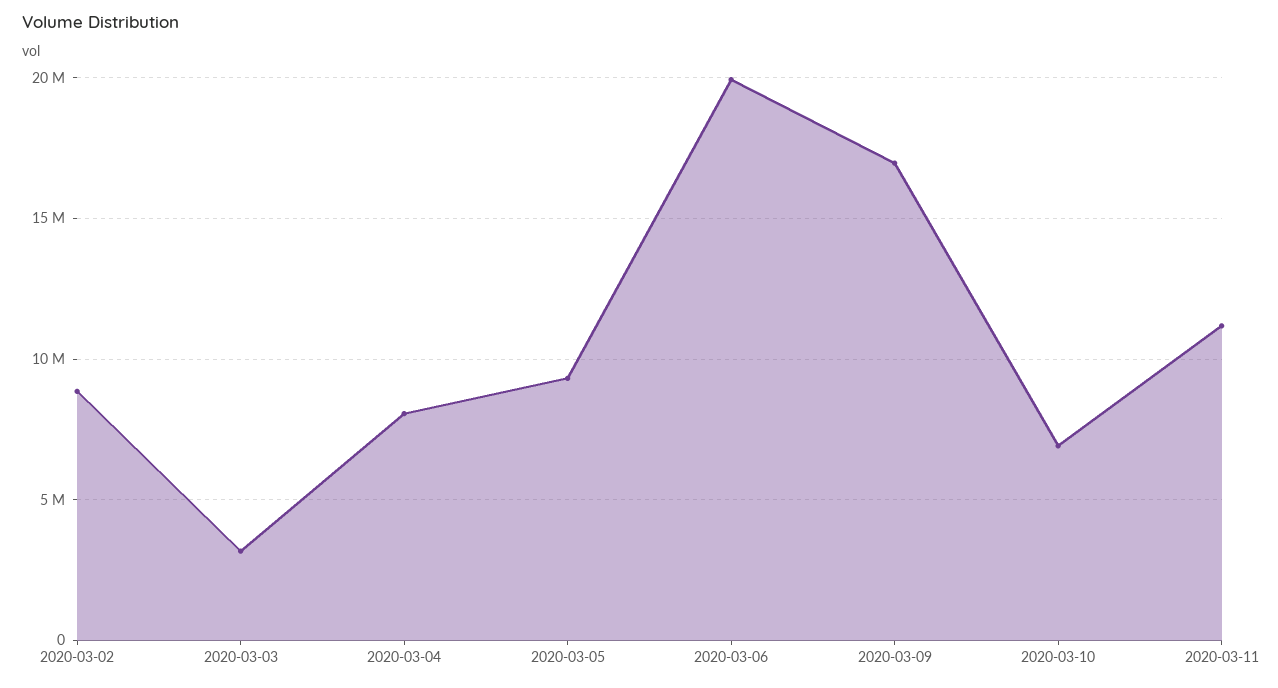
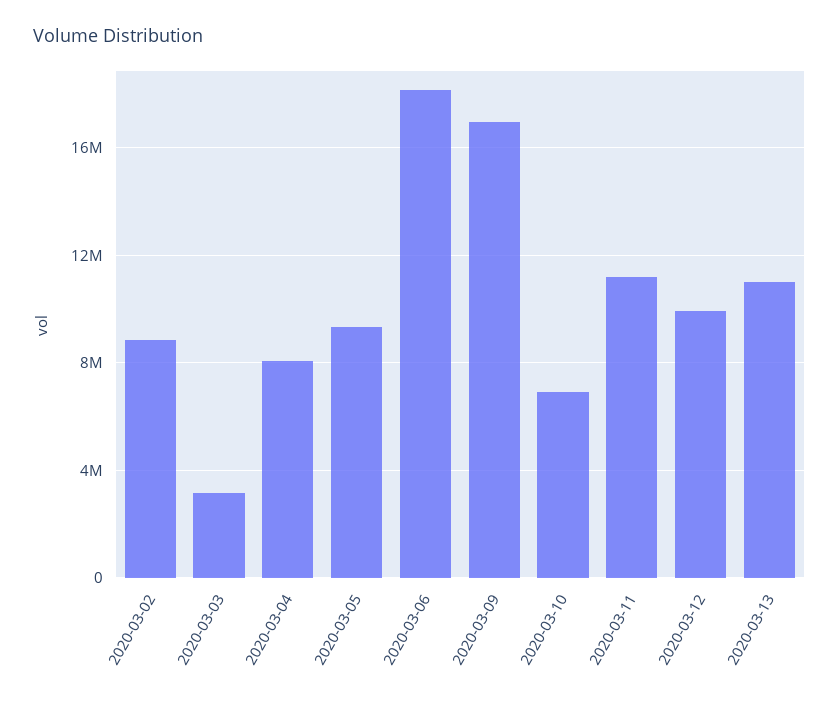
2020-03-06: 20000000 -> 18000000
2020-03-12: none -> 10000000
2020-03-13: none -> 11000000

